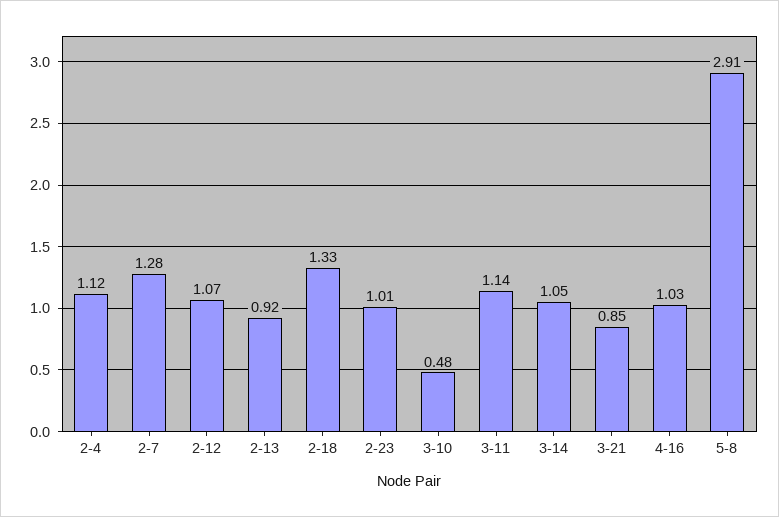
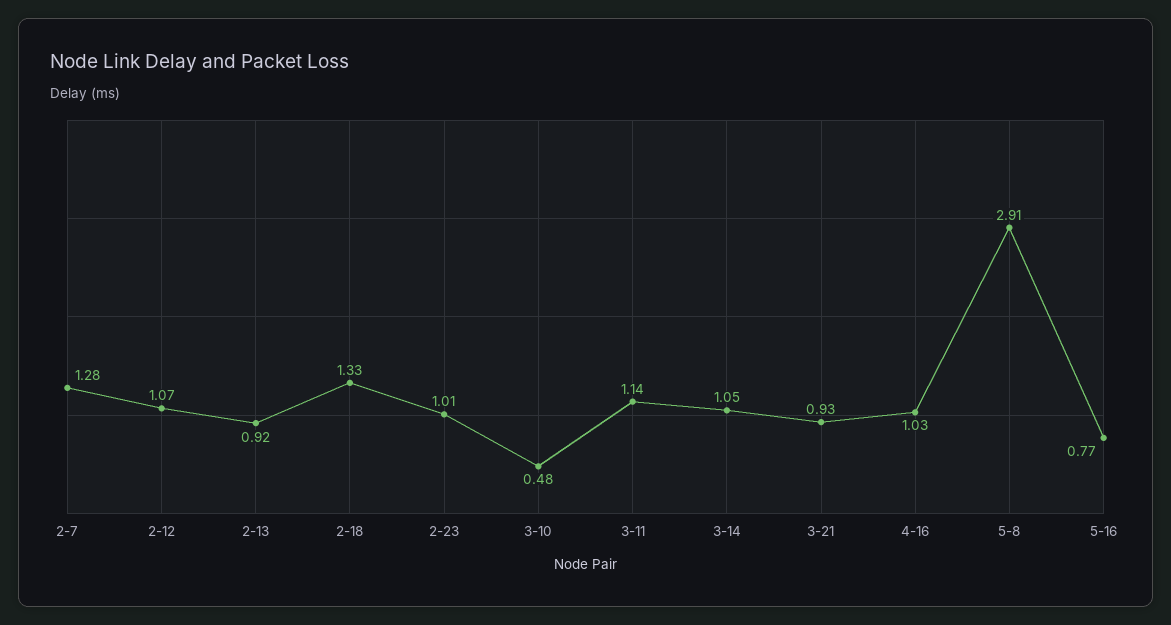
2-4: 1.12 -> none
3-21: 0.85 -> 0.93
5-16: none -> 0.77

